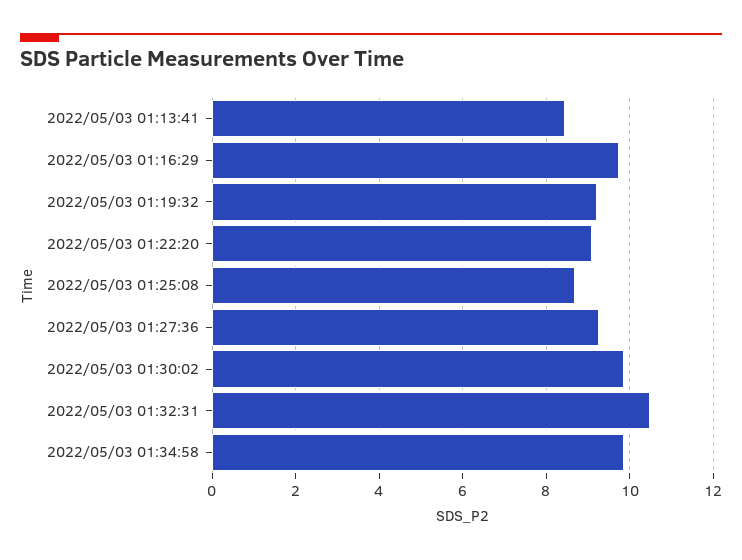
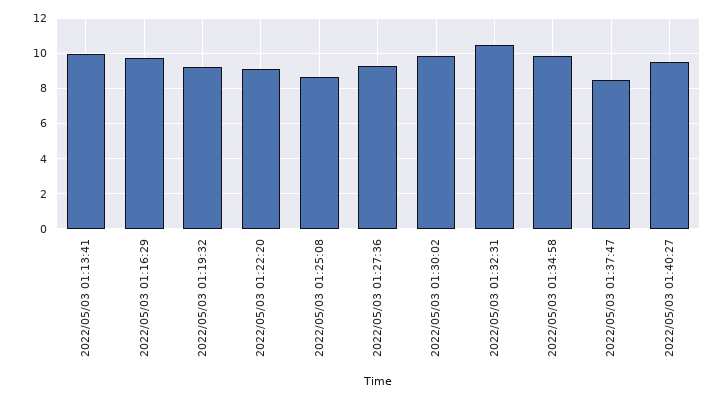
2022/05/03 01:13:41: 8.4 -> 10
2022/05/03 01:37:47: none -> 8.5
2022/05/03 01:40:27: none -> 9.5

